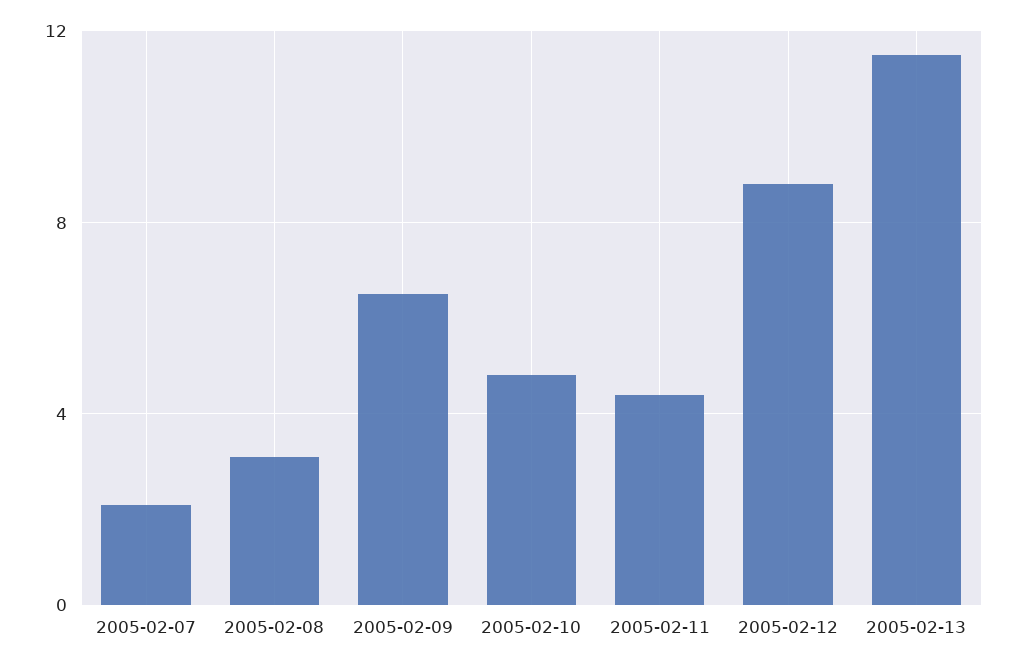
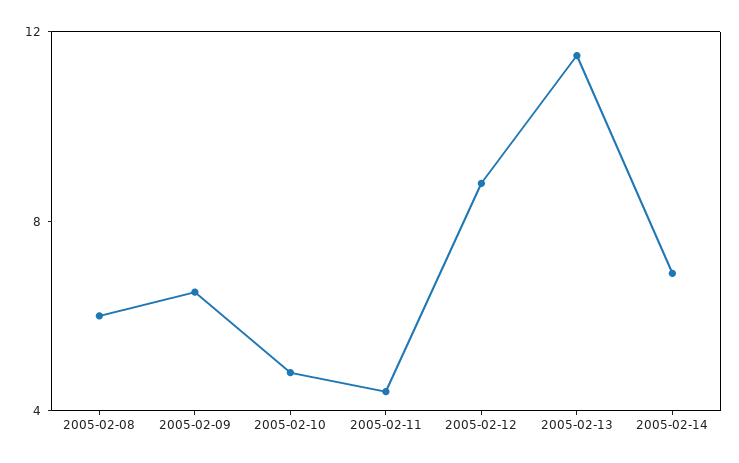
2005-02-07: 2 -> none
2005-02-08: 3 -> 6
2005-02-14: none -> 7

